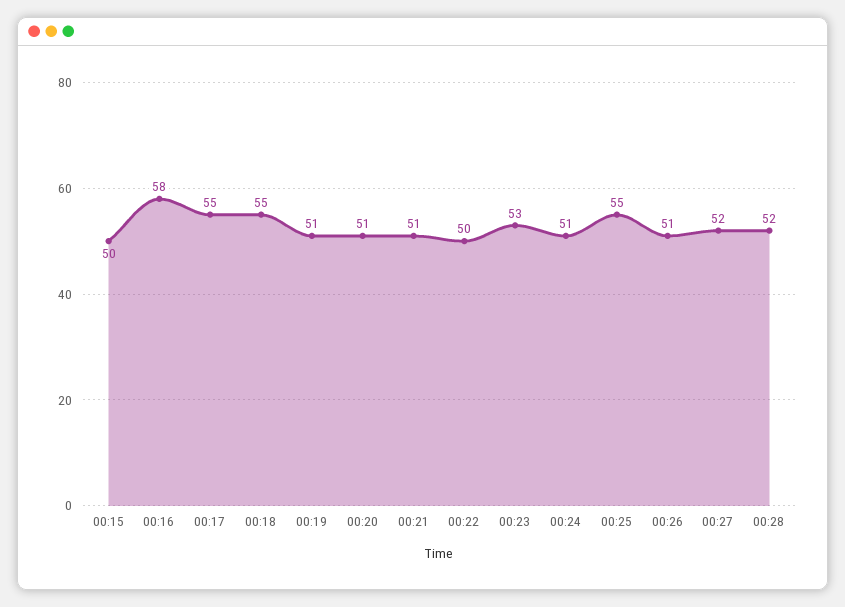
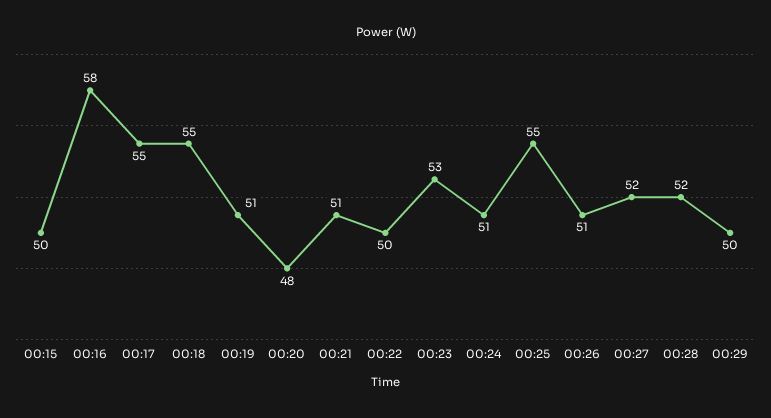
00:20: 51 -> 48
00:29: none -> 50

